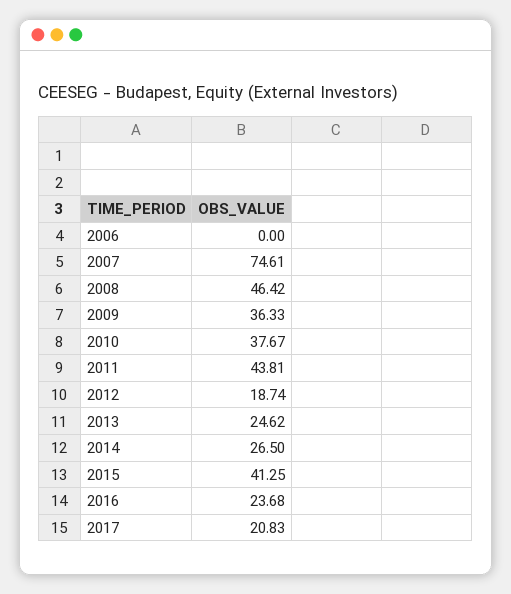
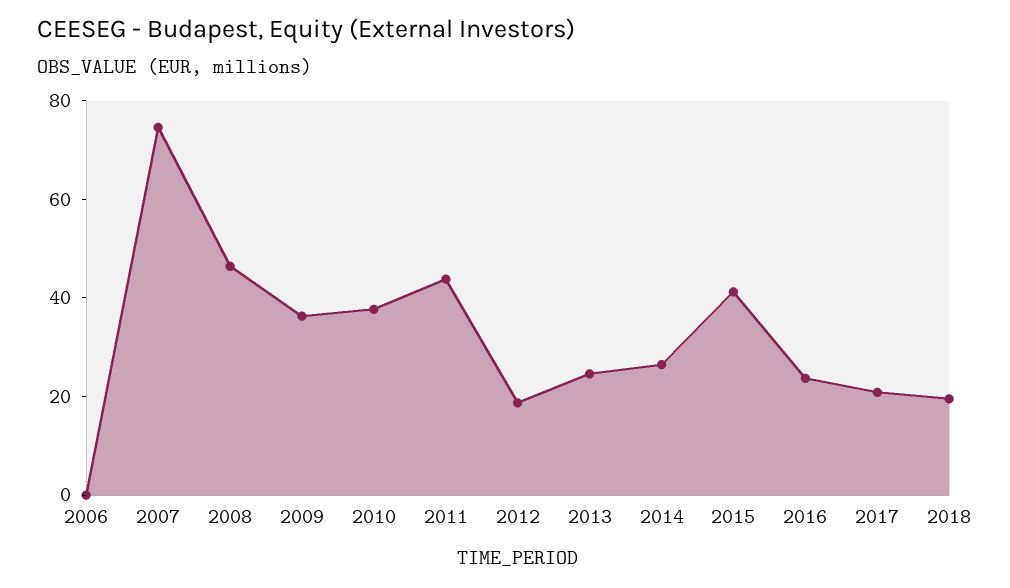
2018: none -> 20

